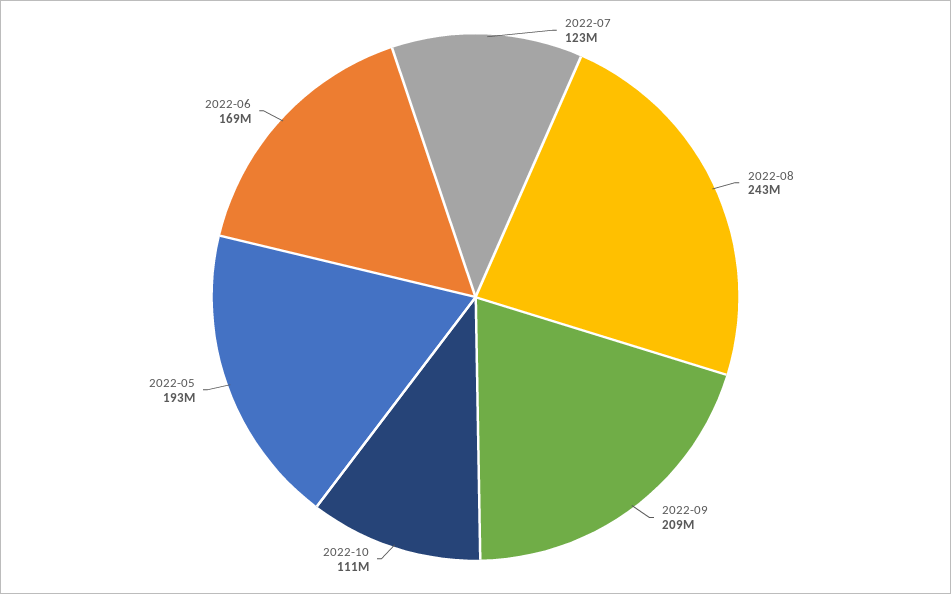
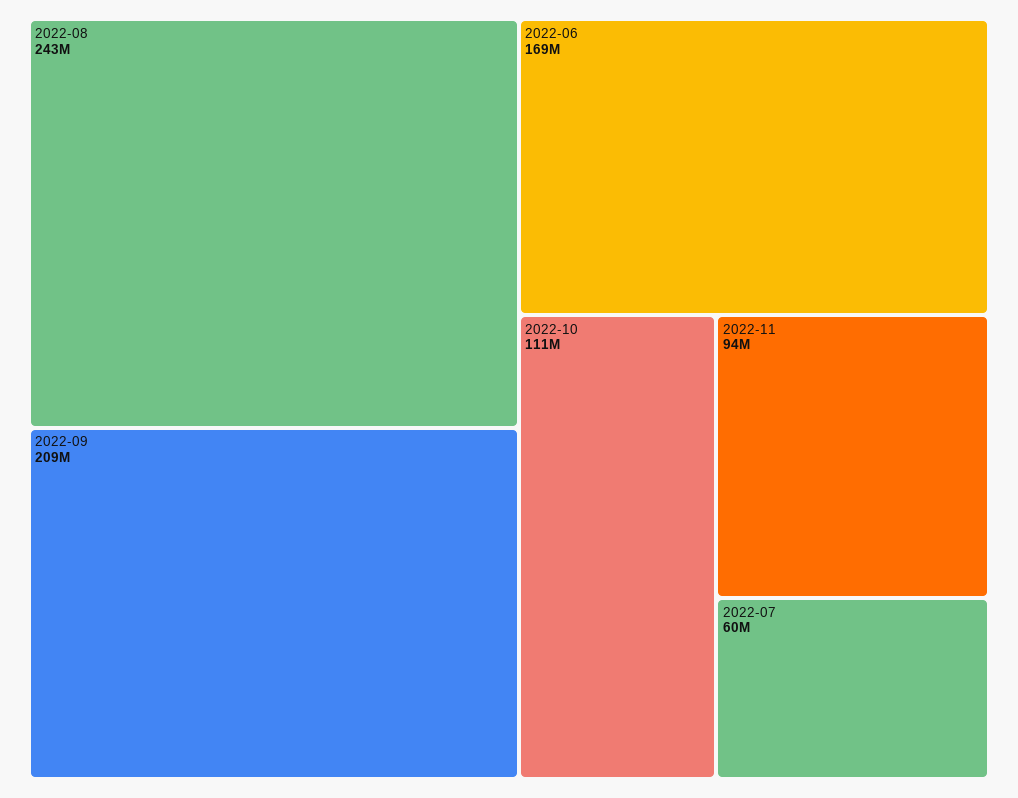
2022-07: 123000000 -> 60000000
2022-05: 193000000 -> none
2022-11: none -> 94000000

